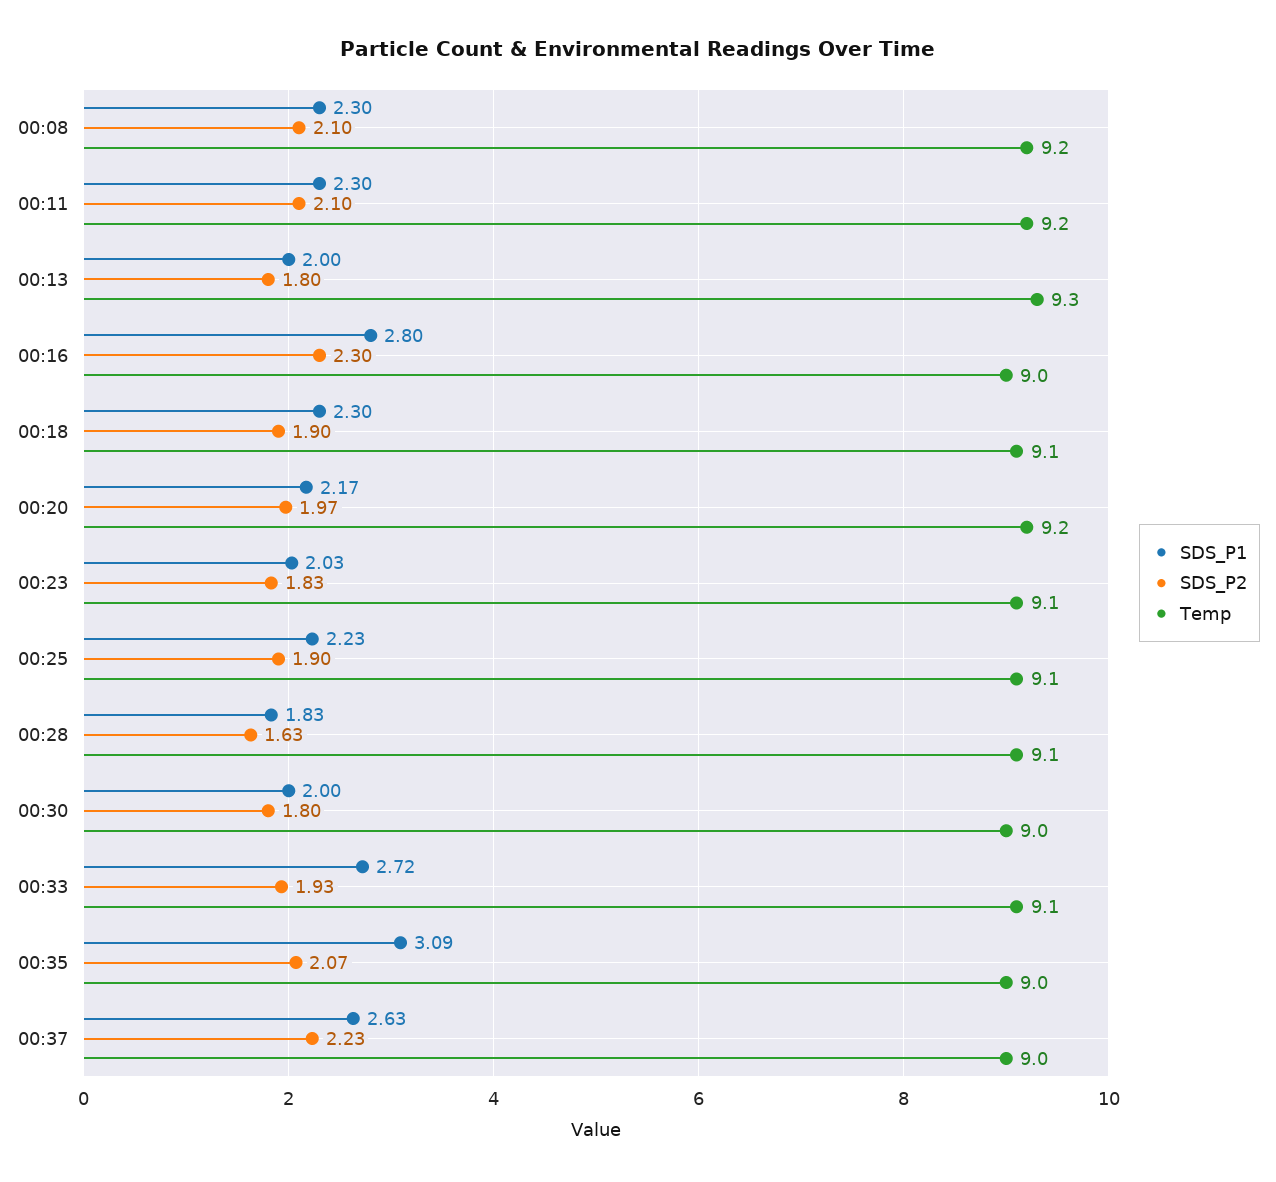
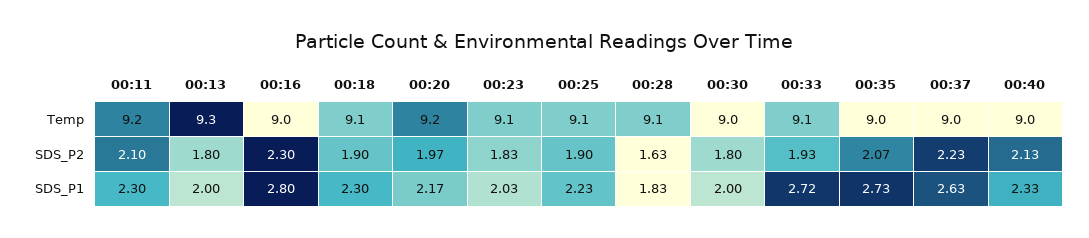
SDS_P1, 00:08: 2.3 -> none
SDS_P2, 00:08: 2.1 -> none
Temp, 00:08: 9.2 -> none
SDS_P1, 00:35: 3.09 -> 2.73
Temp, 00:40: none -> 9
SDS_P2, 00:40: none -> 2.13
SDS_P1, 00:40: none -> 2.33

